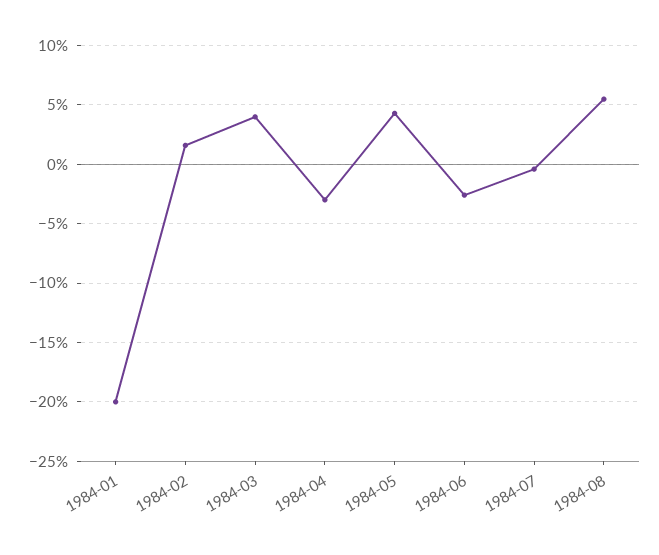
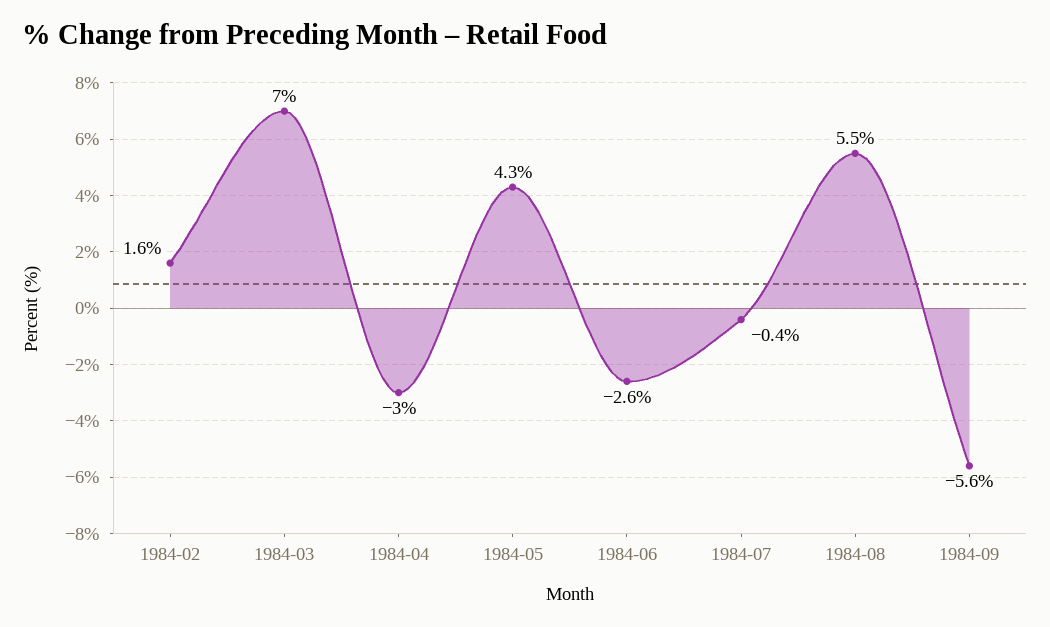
1984-01: -20 -> none
1984-03: 4 -> 7
1984-09: none -> -5.6

